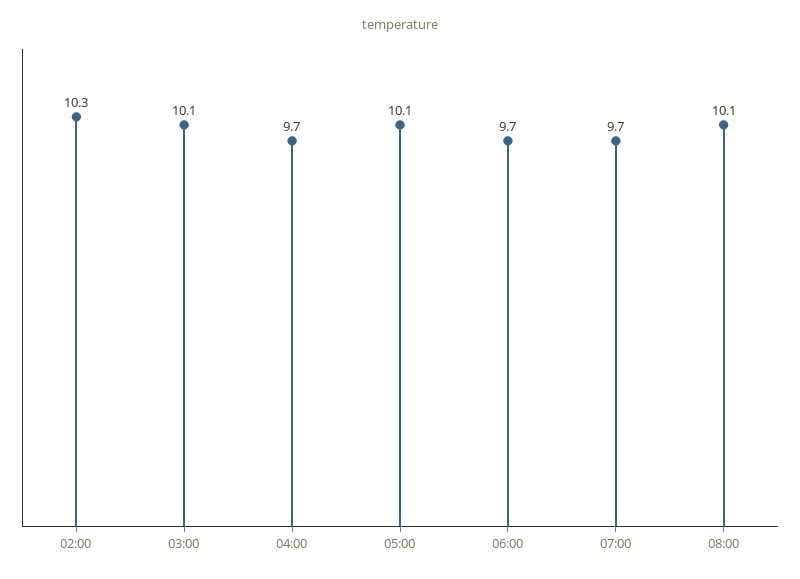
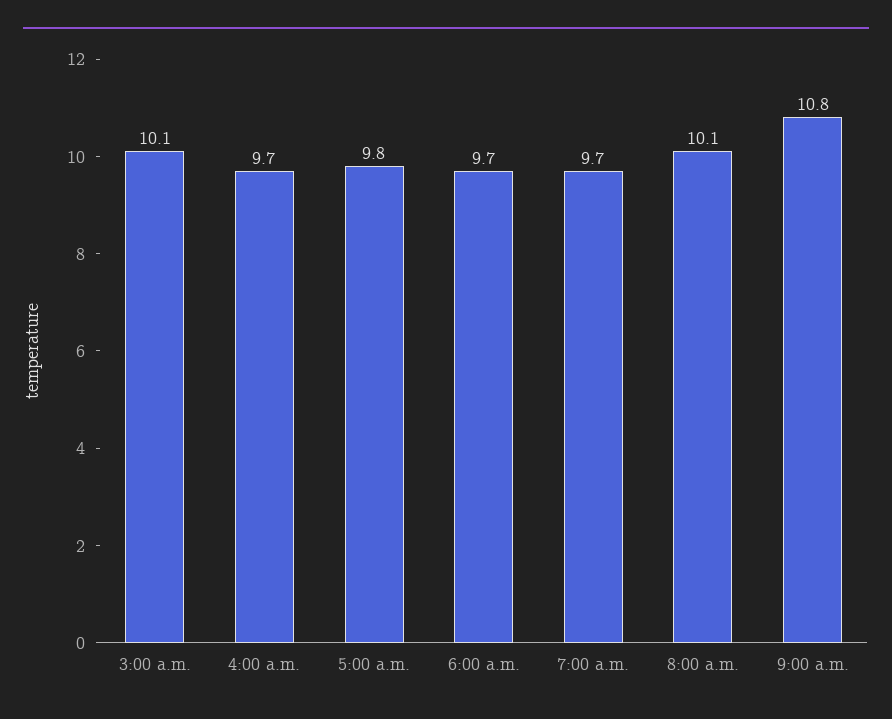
02:00: 10.3 -> none
05:00: 10.1 -> 9.8
9:00 a.m.: none -> 10.8

